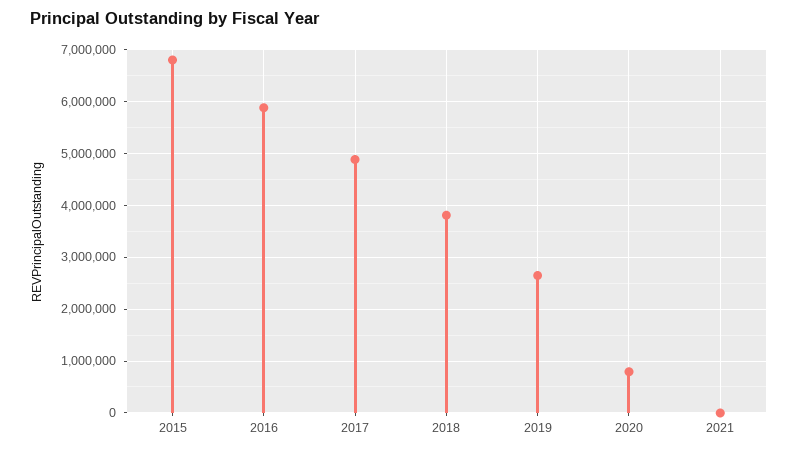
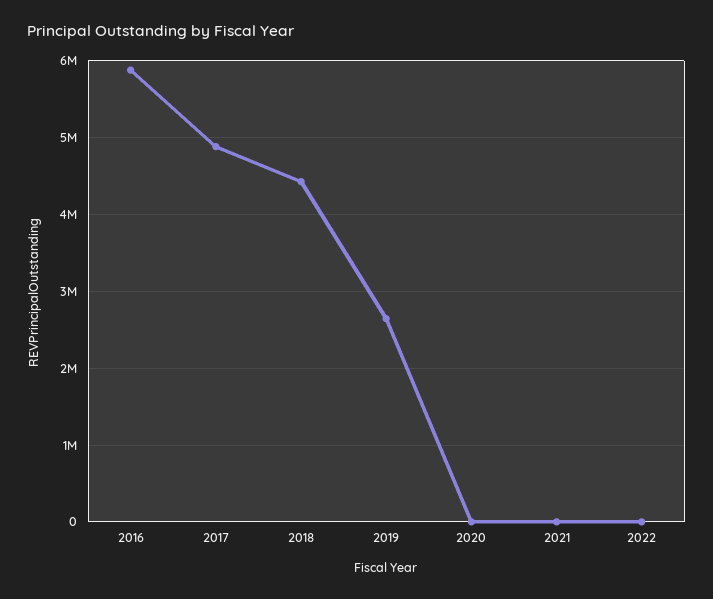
2015: 6800000 -> none
2018: 3800000 -> 4400000
2020: 800000 -> 0
2022: none -> 0

